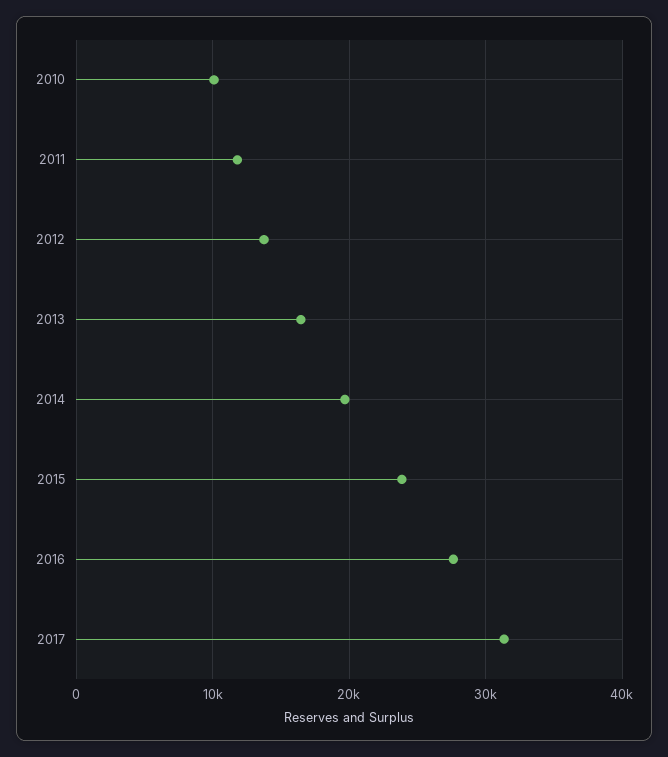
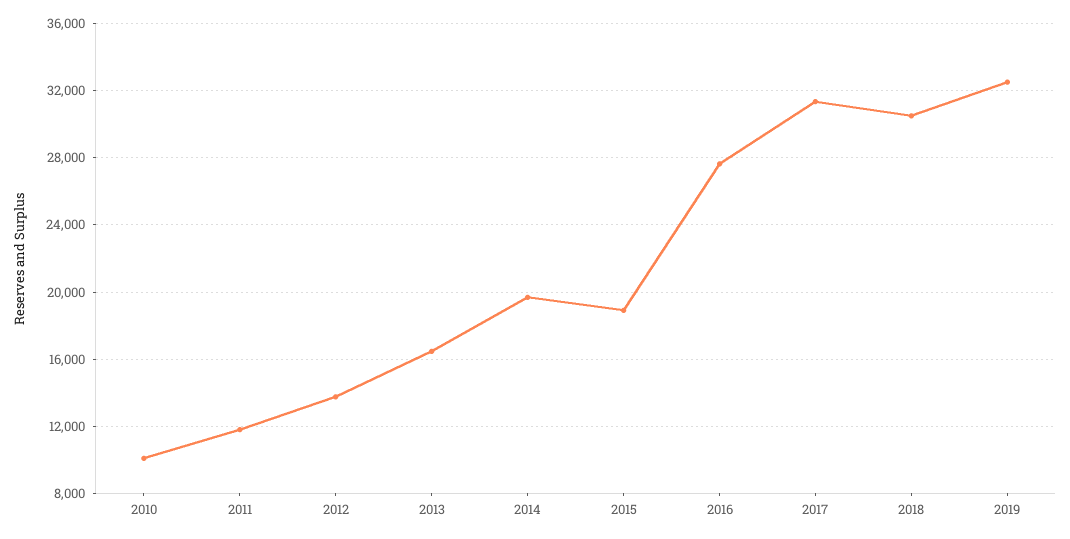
2015: 24000 -> 19000
2018: none -> 30500
2019: none -> 32500

